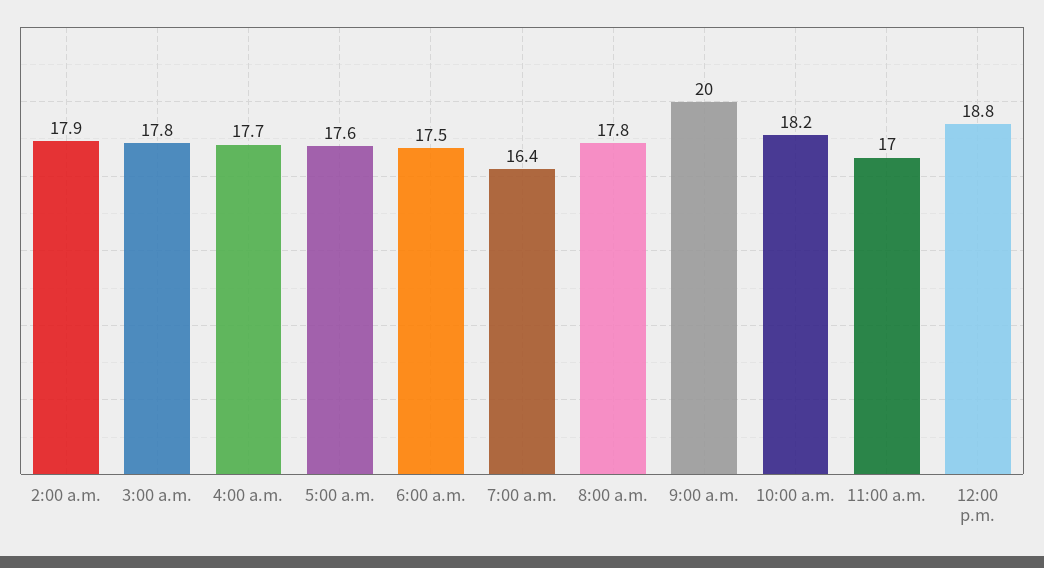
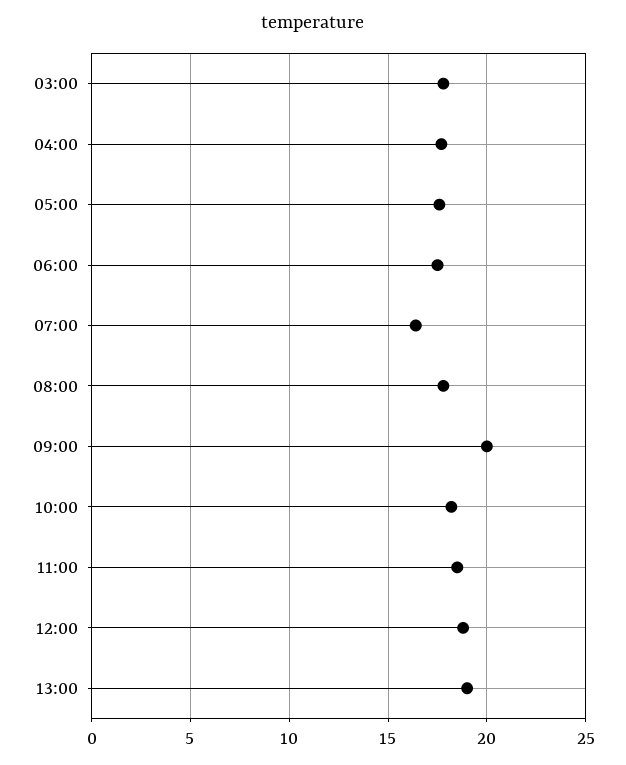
2:00 a.m.: 17.9 -> none
11:00 a.m.: 17 -> 18.5
13:00: none -> 19

